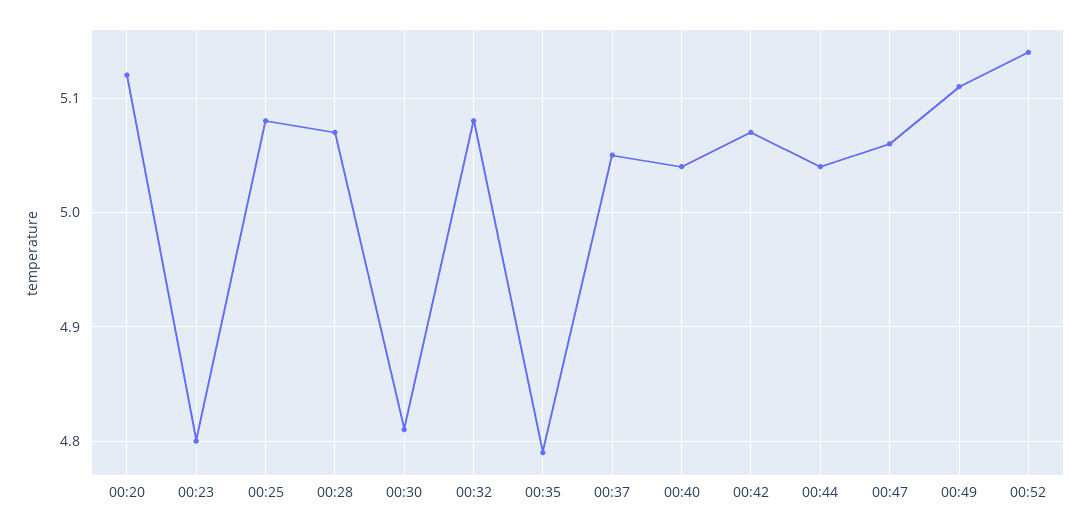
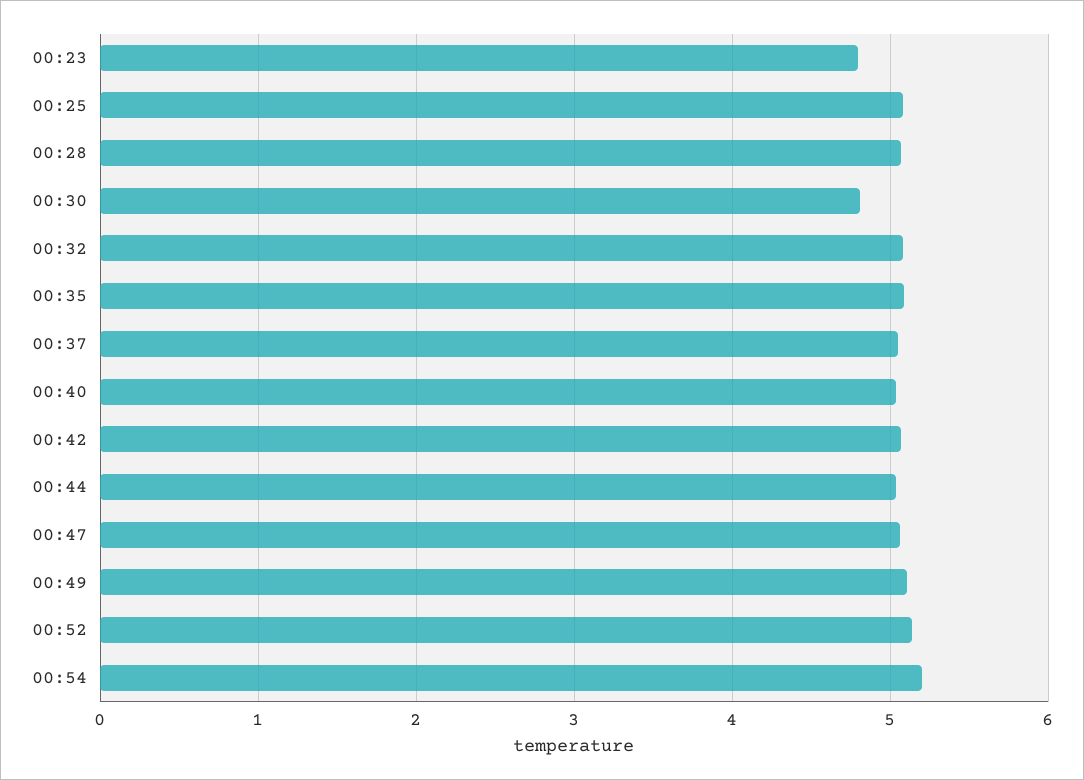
00:20: 5.12 -> none
00:35: 4.79 -> 5.1
00:54: none -> 5.2

